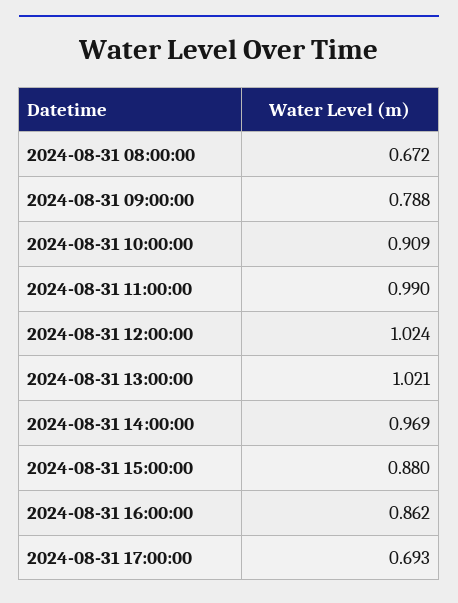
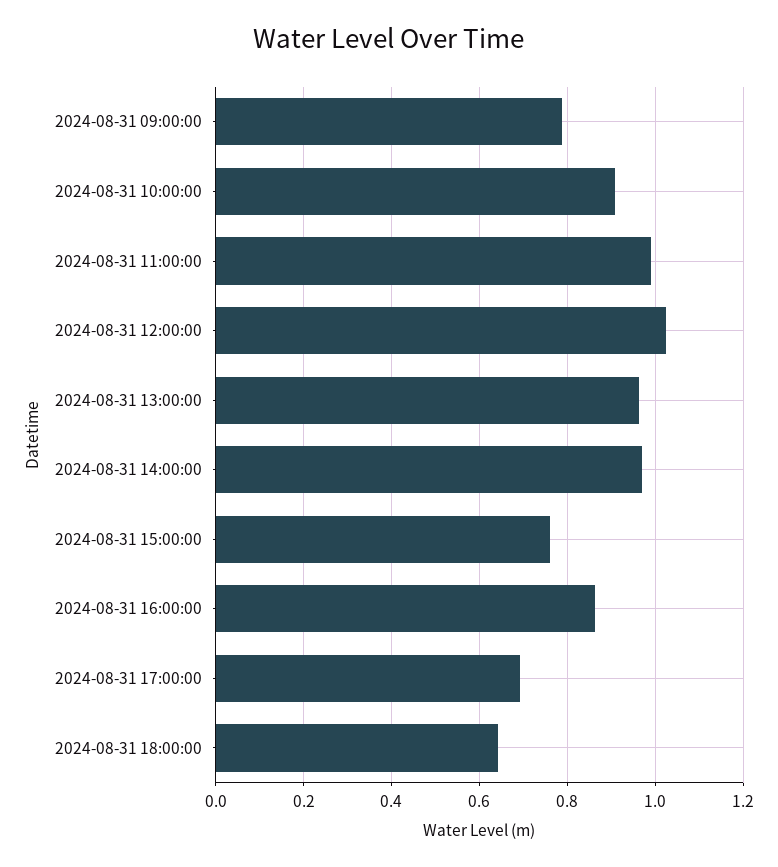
2024-08-31 08:00:00: 0.672 -> none
2024-08-31 13:00:00: 1.021 -> 0.96
2024-08-31 15:00:00: 0.88 -> 0.76
2024-08-31 18:00:00: none -> 0.64

